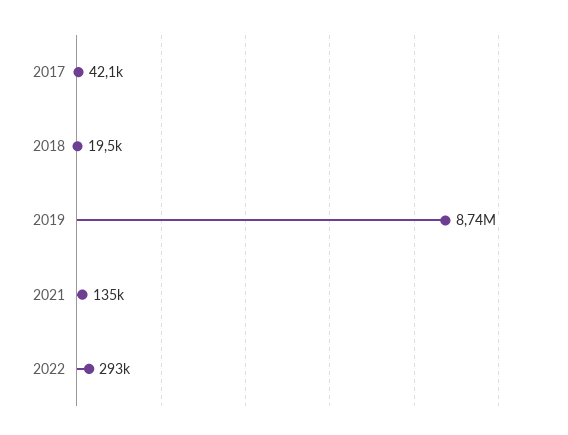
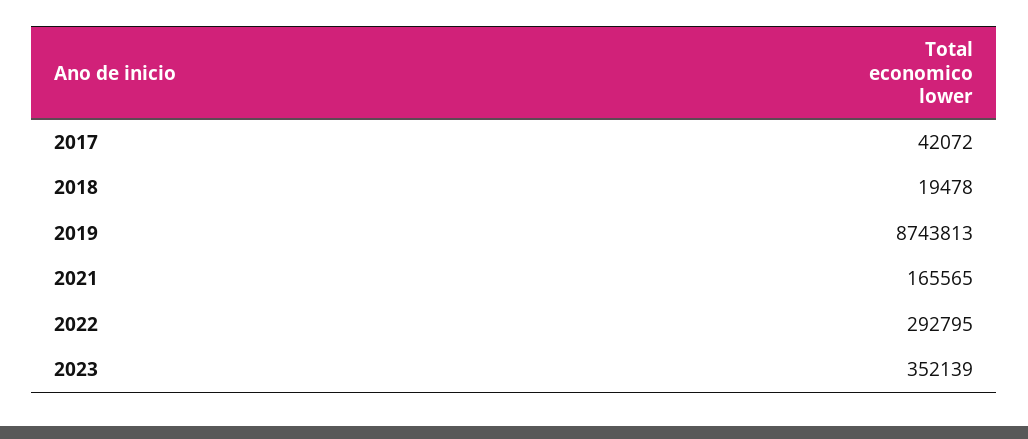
2021: 135000 -> 165565
2023: none -> 352139

